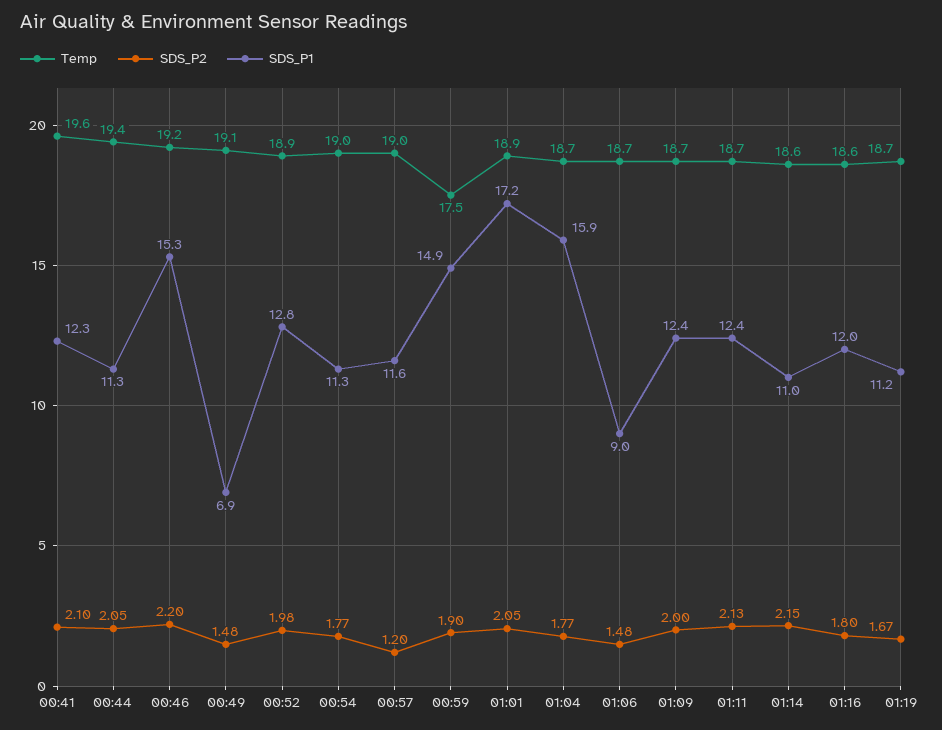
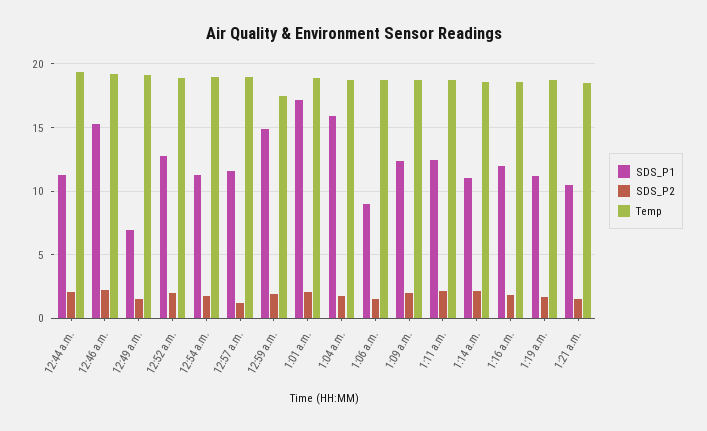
Temp, 00:41: 19.6 -> none
SDS_P2, 00:41: 2.1 -> none
SDS_P1, 00:41: 12.3 -> none
SDS_P1, 1:21 a.m.: none -> 10.5
SDS_P2, 1:21 a.m.: none -> 1.5
Temp, 1:21 a.m.: none -> 18.5

